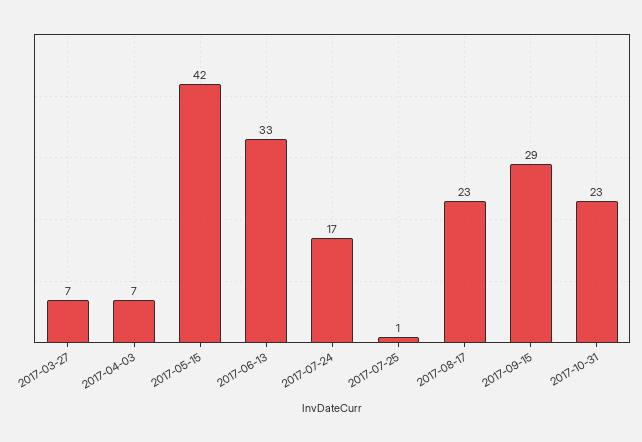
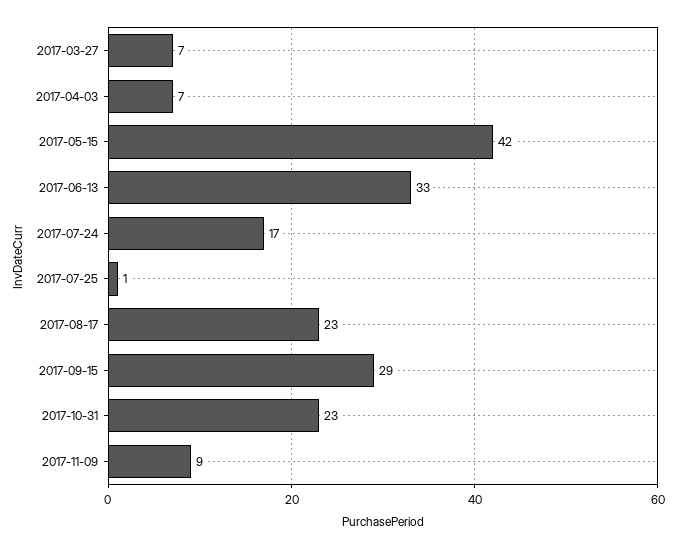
2017-11-09: none -> 9

